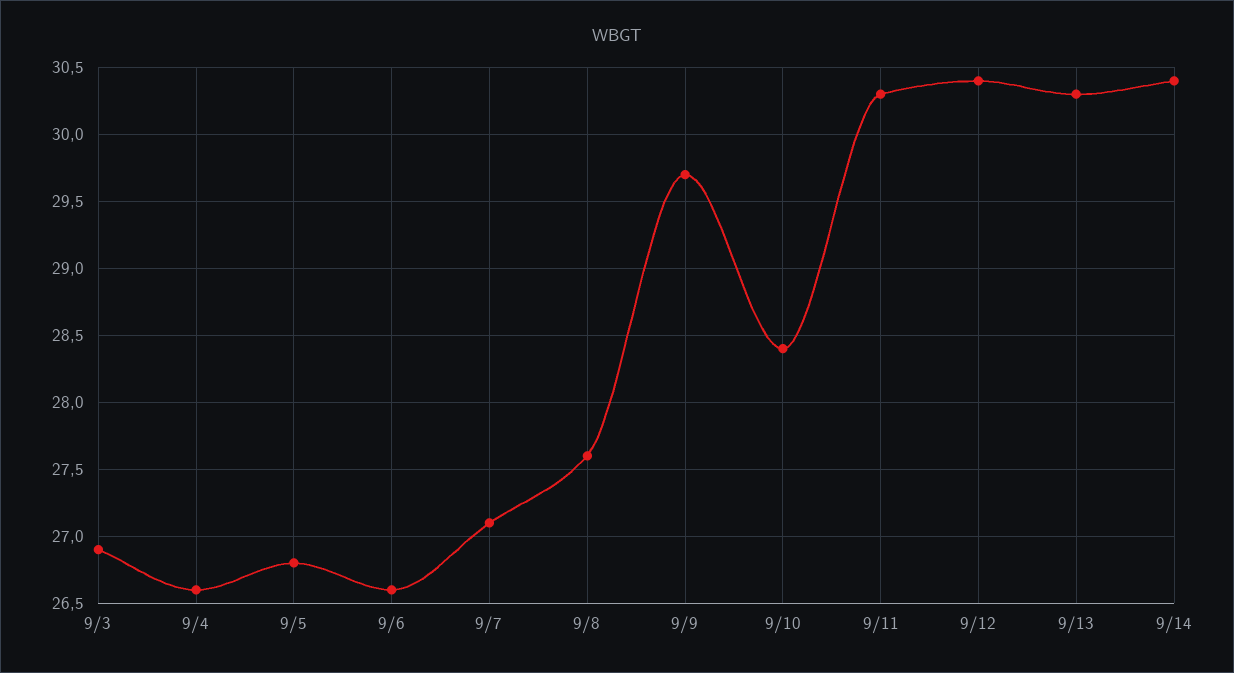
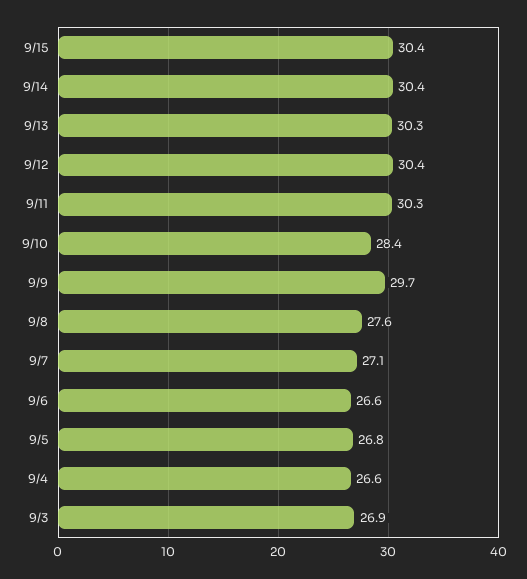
9/15: none -> 30.4

